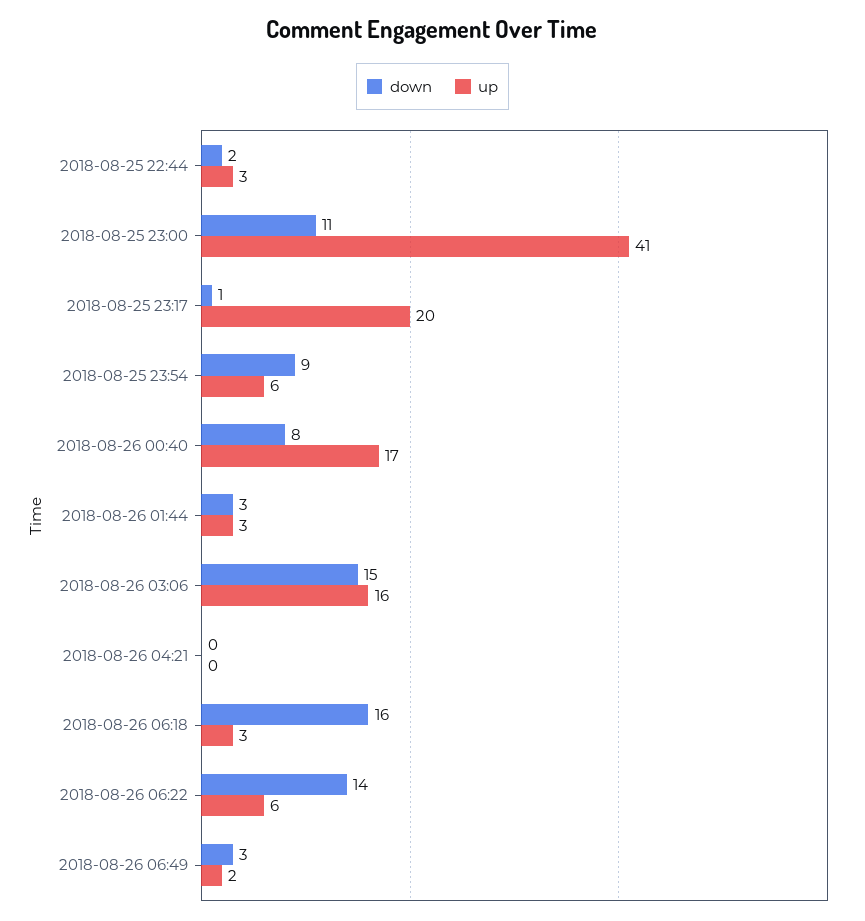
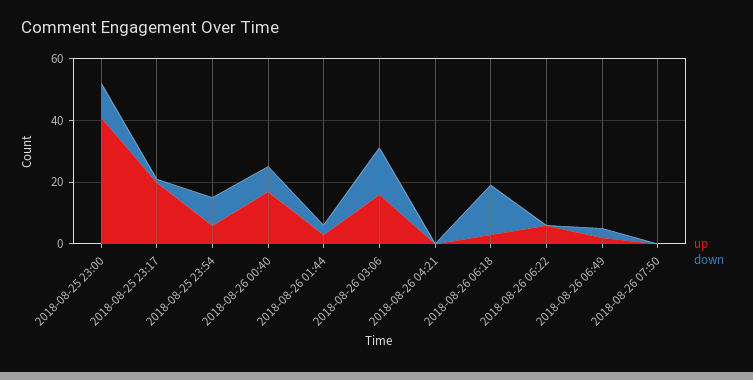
down, 2018-08-25 22:44: 2 -> none
up, 2018-08-25 22:44: 3 -> none
down, 2018-08-26 06:22: 14 -> 0
up, 2018-08-26 07:50: none -> 0
down, 2018-08-26 07:50: none -> 0

